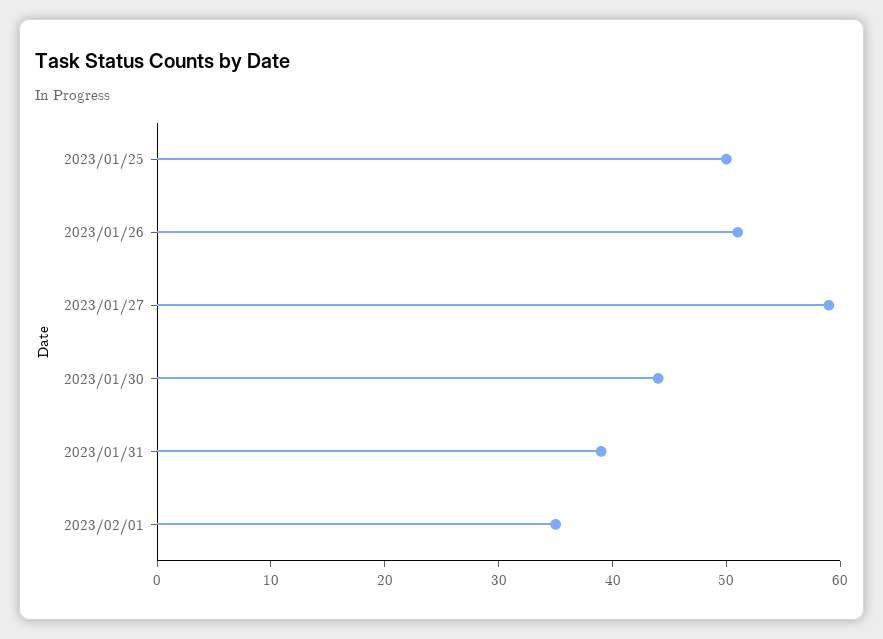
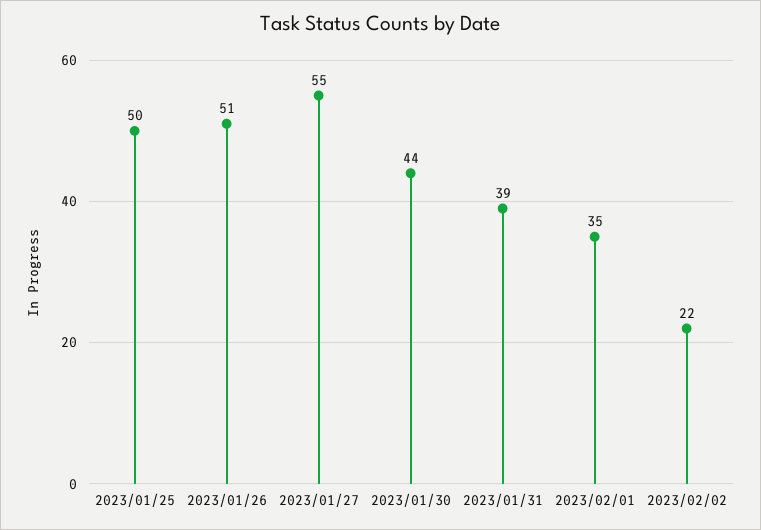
2023/01/27: 59 -> 55
2023/02/02: none -> 22

